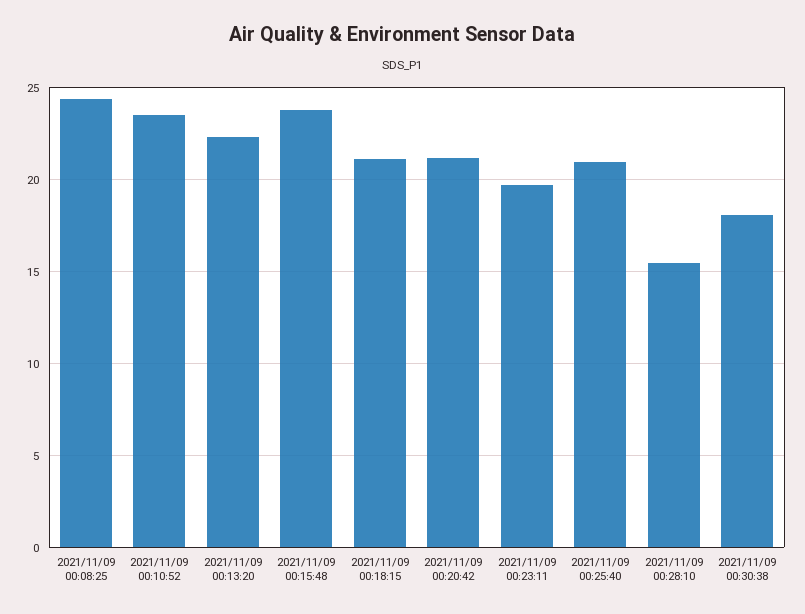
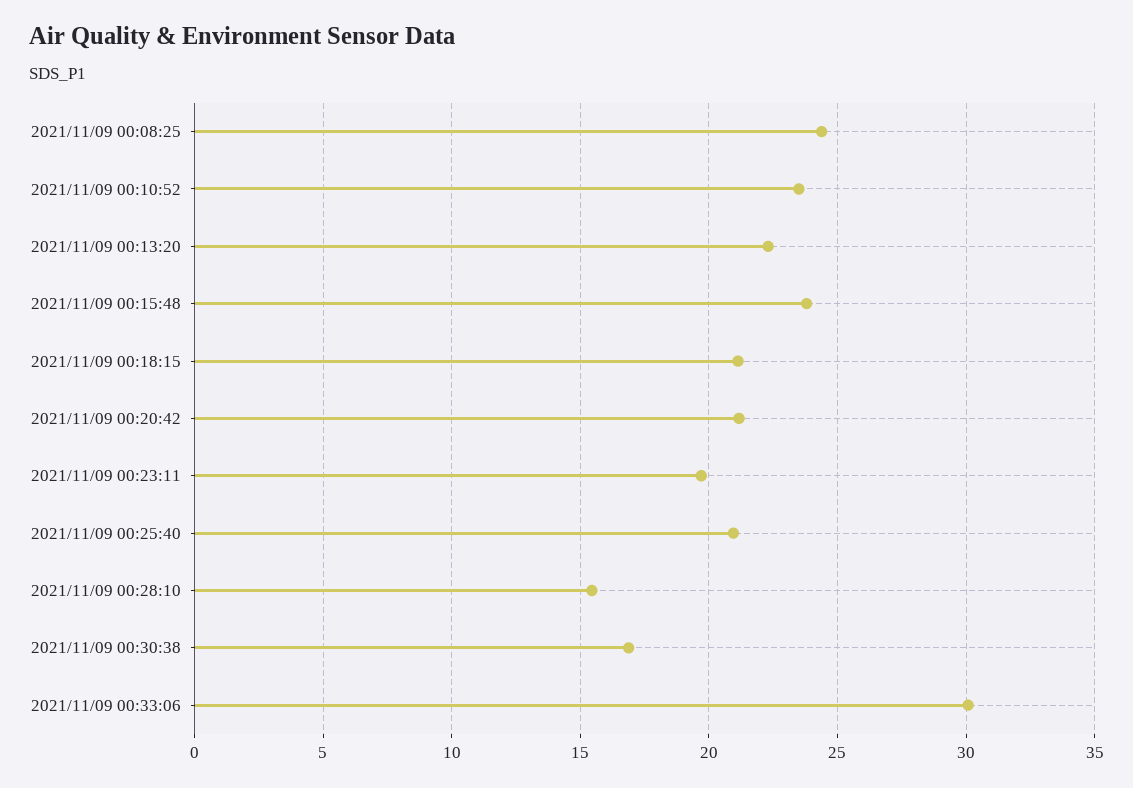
2021/11/09 00:30:38: 18 -> 17
2021/11/09 00:33:06: none -> 30

